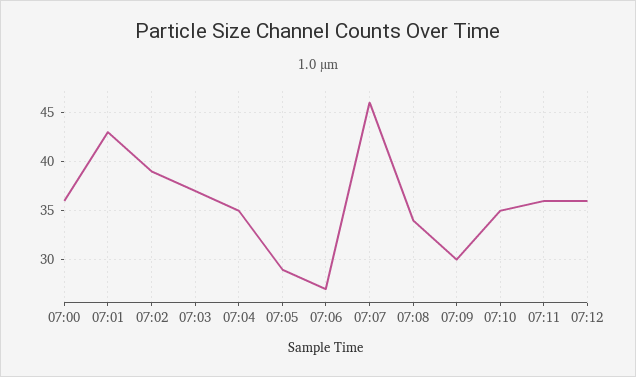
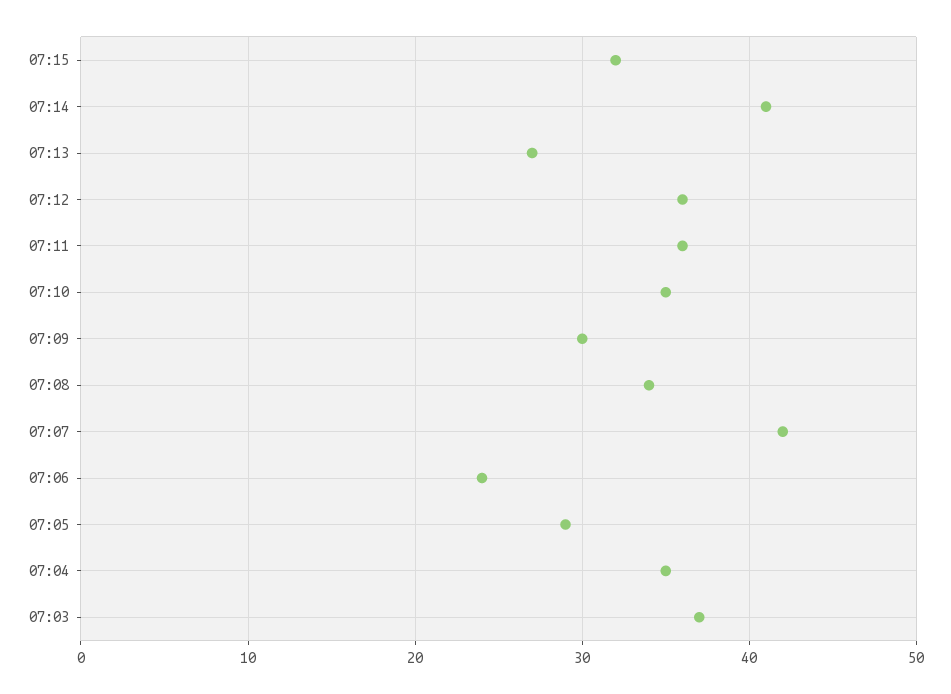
07:00: 36 -> none
07:01: 43 -> none
07:02: 39 -> none
07:06: 27 -> 24
07:07: 46 -> 42
07:15: none -> 32
07:14: none -> 41
07:13: none -> 27

